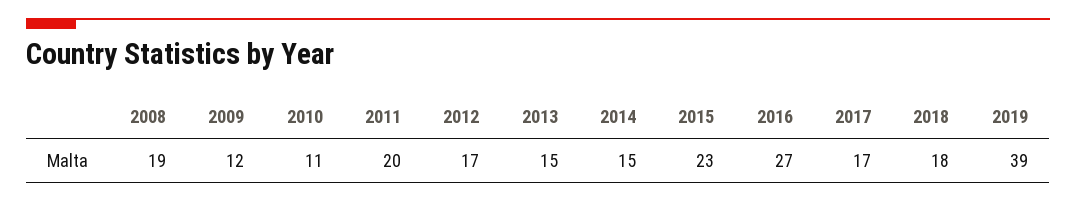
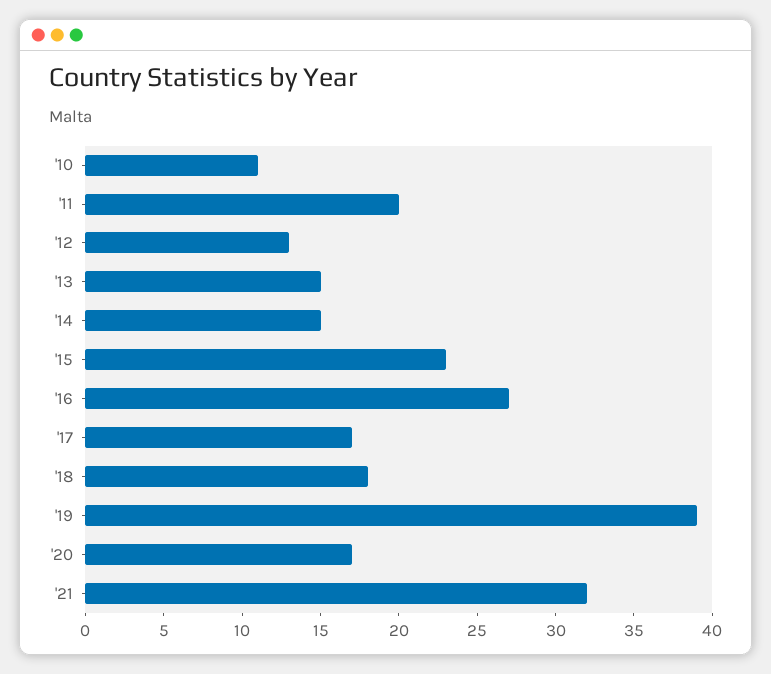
2008: 19 -> none
2009: 12 -> none
2012: 17 -> 13
'20: none -> 17
'21: none -> 32

